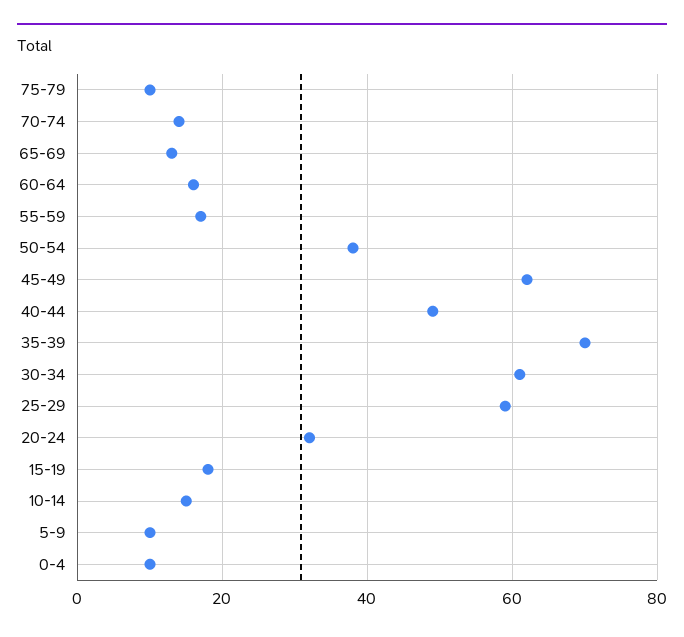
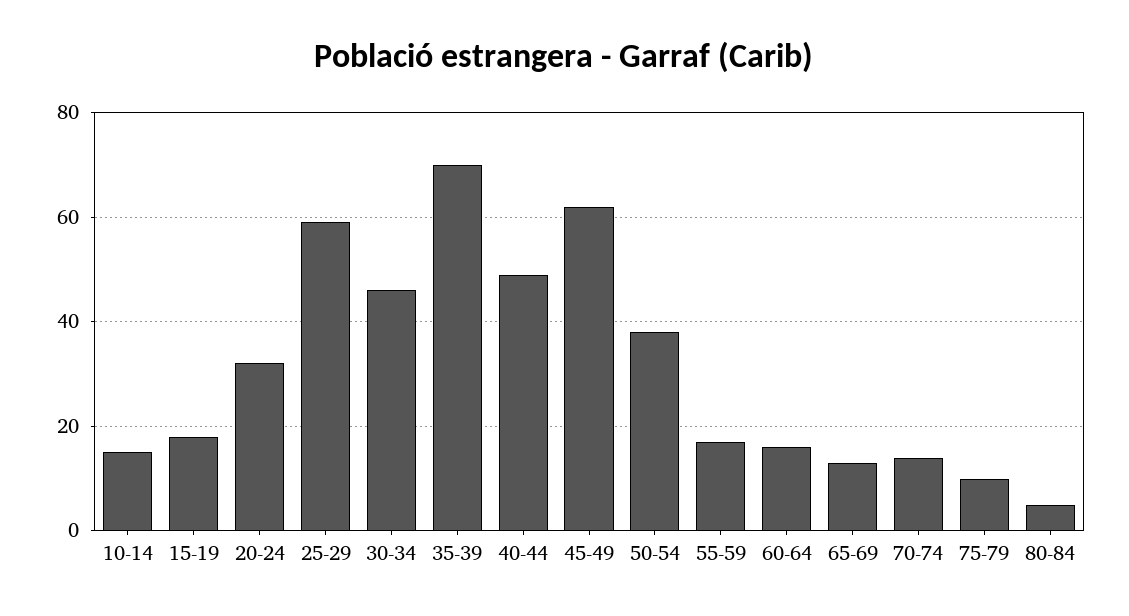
30-34: 60 -> 45
5-9: 10 -> none
0-4: 10 -> none
80-84: none -> 5

